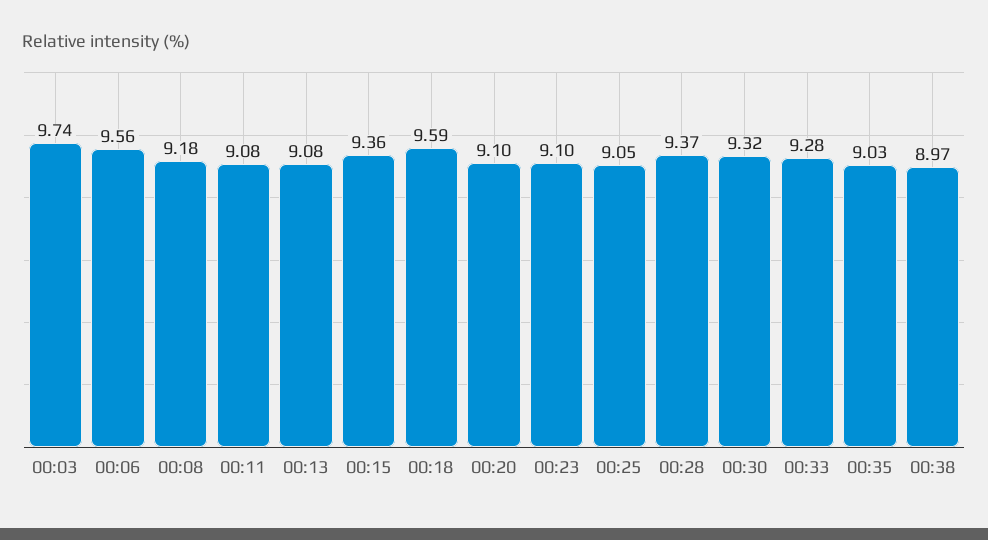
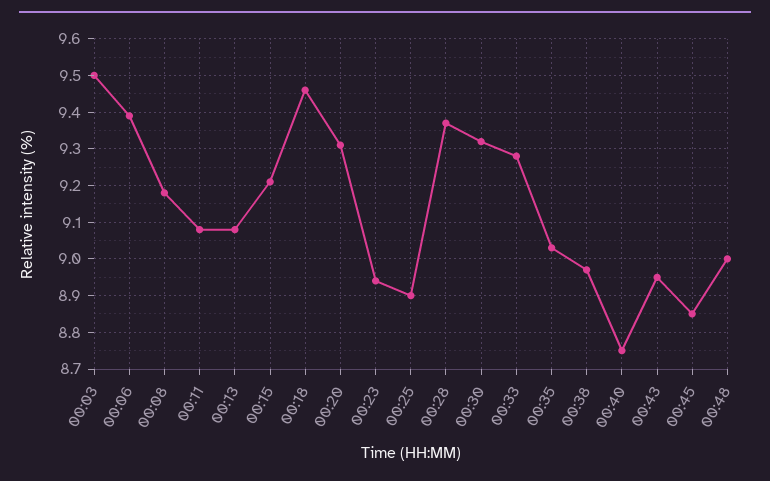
00:03: 9.74 -> 9.5
00:06: 9.56 -> 9.4
00:15: 9.36 -> 9.2
00:18: 9.59 -> 9.45
00:20: 9.1 -> 9.3
00:23: 9.1 -> 8.95
00:25: 9.05 -> 8.9
00:40: none -> 8.75
00:43: none -> 8.95
00:45: none -> 8.85
00:48: none -> 9

